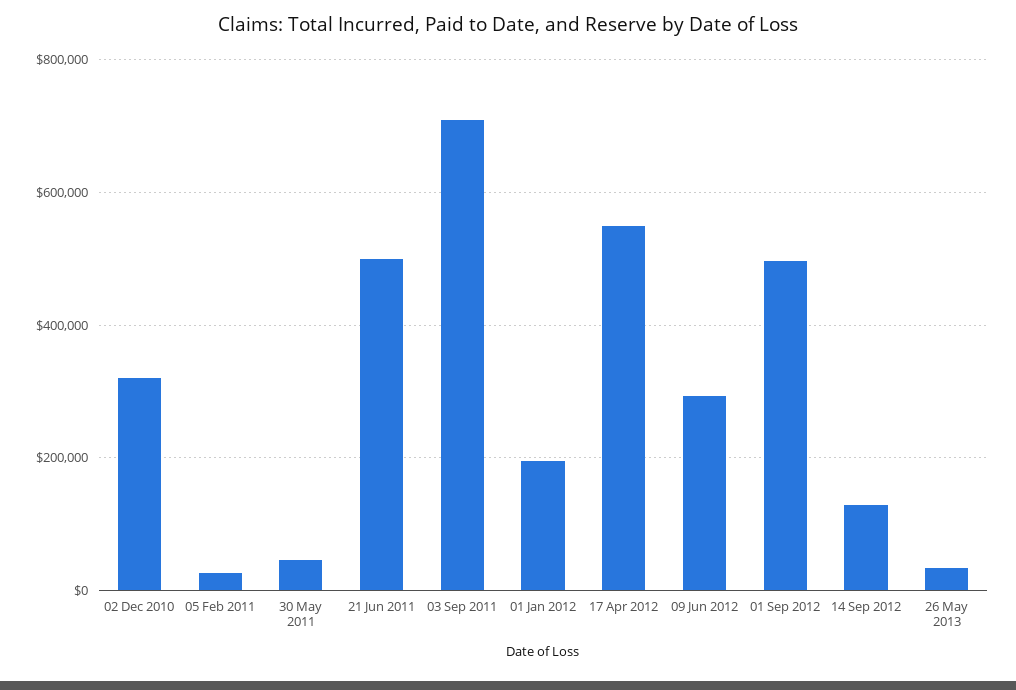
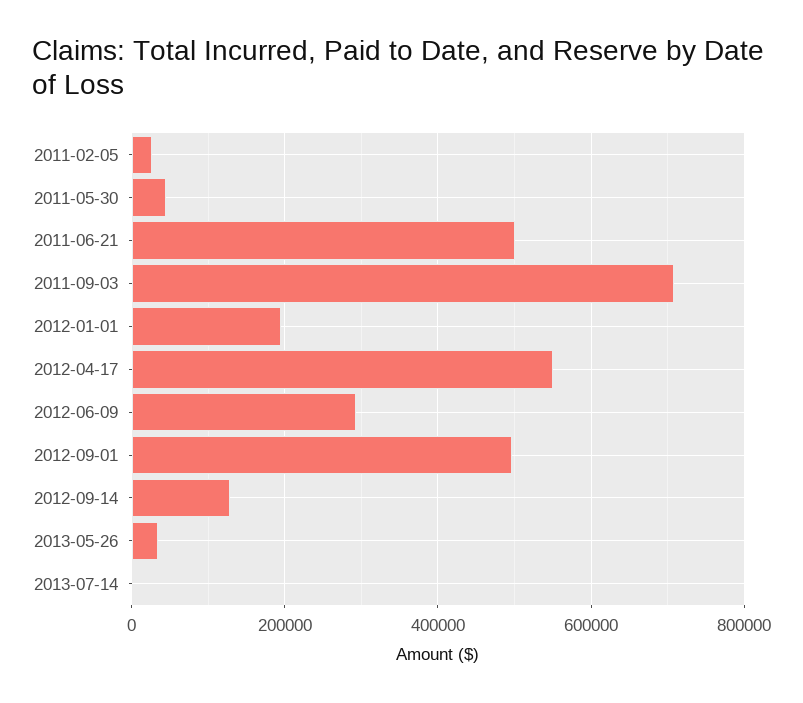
02 Dec 2010: 320000 -> none
2013-07-14: none -> 0

